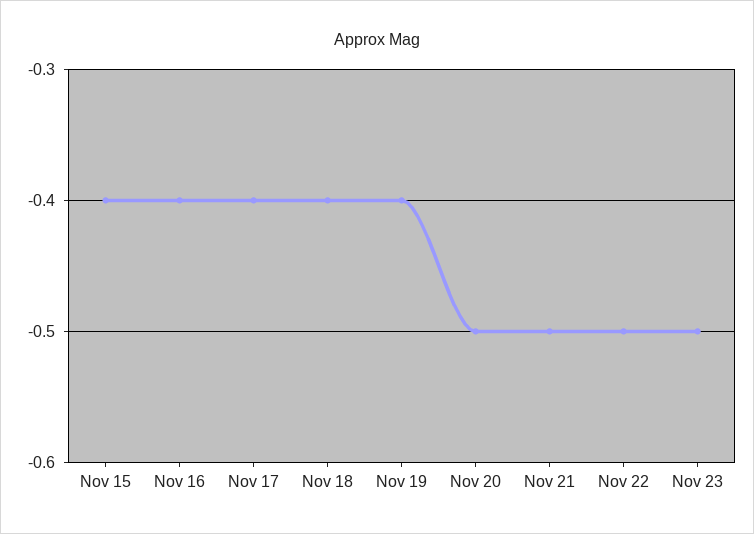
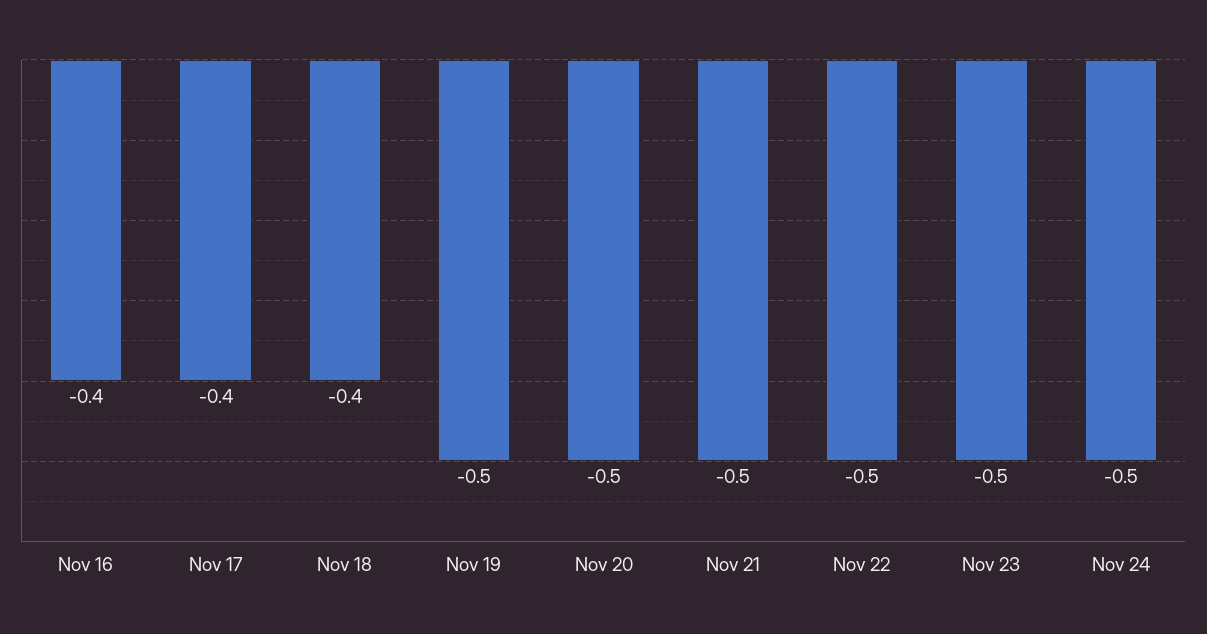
Nov 15: -0.4 -> none
Nov 19: -0.4 -> -0.5
Nov 24: none -> -0.5

